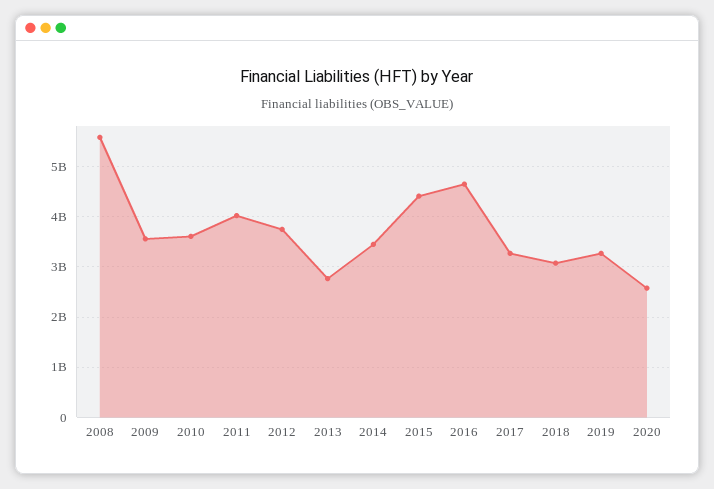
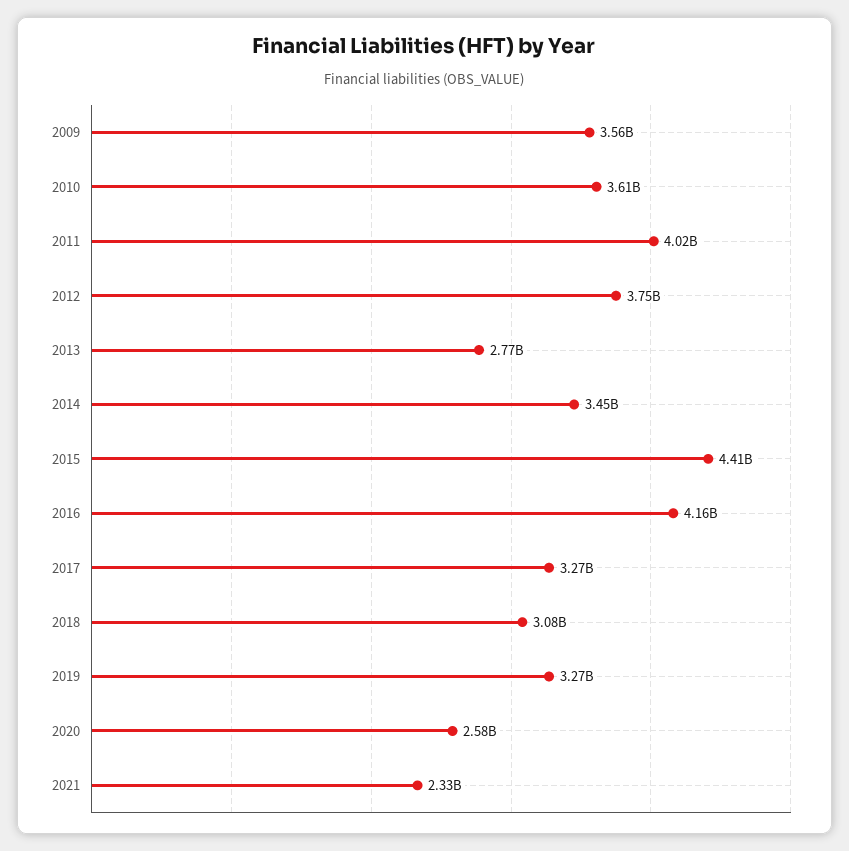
2008: 5600000000 -> none
2016: 4600000000 -> 4160000000
2021: none -> 2330000000

